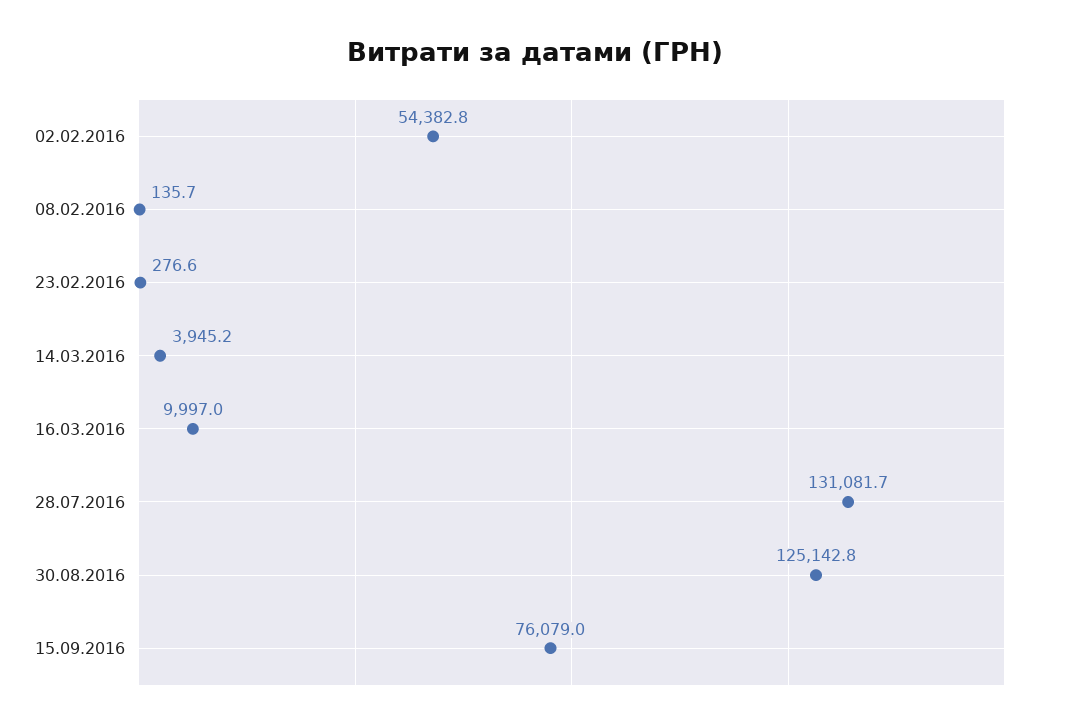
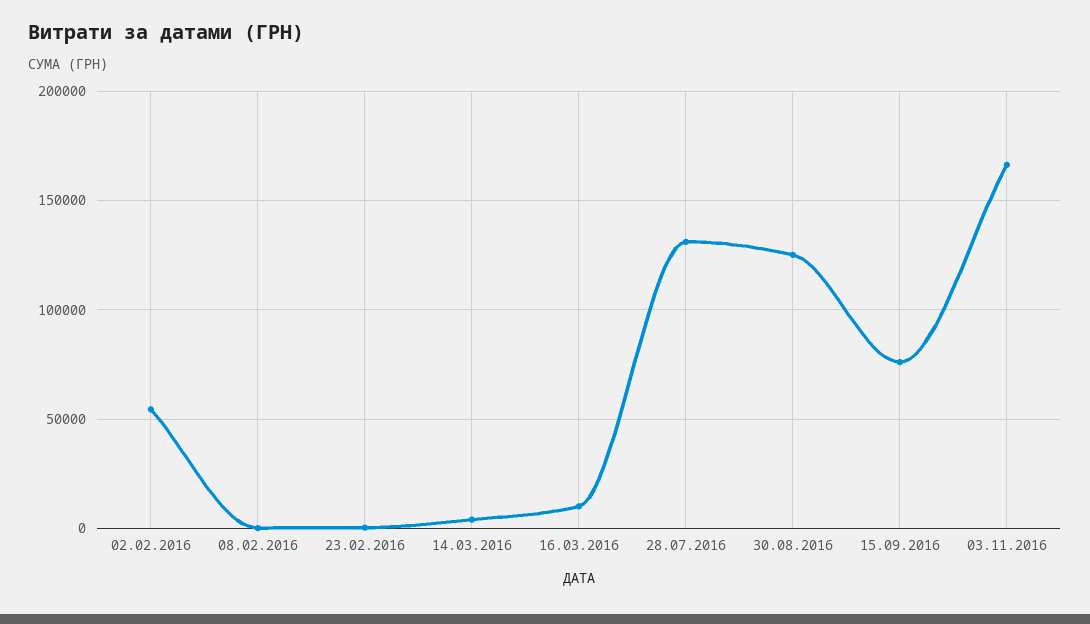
03.11.2016: none -> 165000

